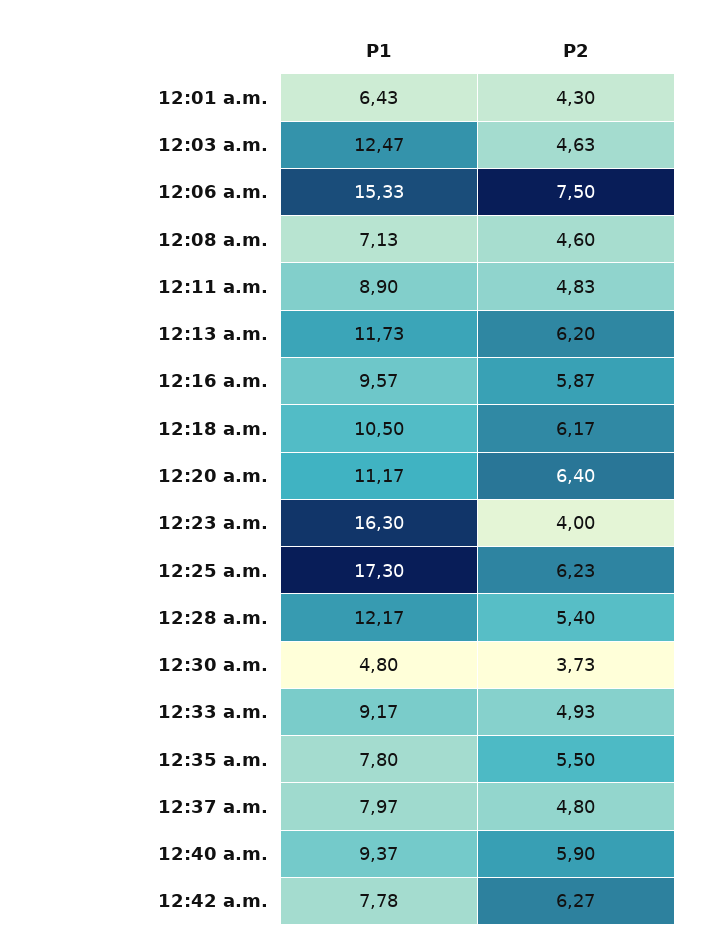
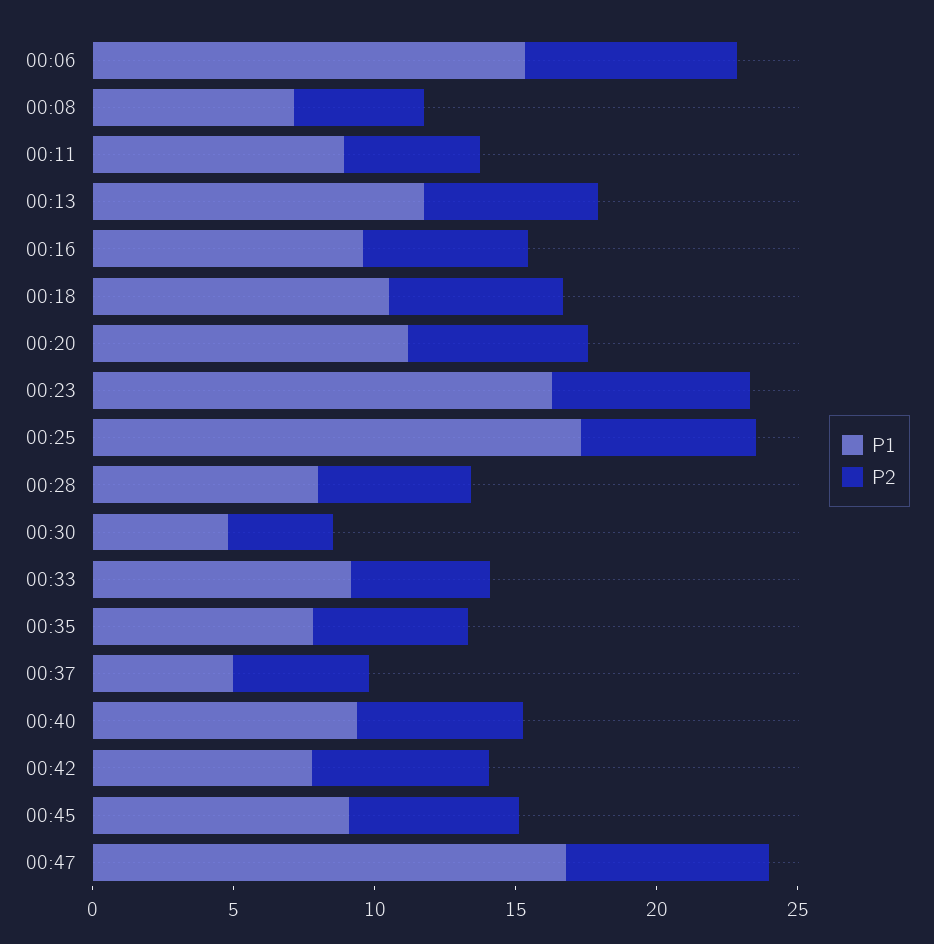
P1, 12:01 a.m.: 6.43 -> none
P2, 12:01 a.m.: 4.3 -> none
P1, 12:03 a.m.: 12.47 -> none
P2, 12:03 a.m.: 4.63 -> none
P2, 12:23 a.m.: 4 -> 7
P1, 12:28 a.m.: 12.17 -> 8
P1, 12:37 a.m.: 7.97 -> 5
P1, 00:45: none -> 9
P2, 00:45: none -> 6
P1, 00:47: none -> 17
P2, 00:47: none -> 7

